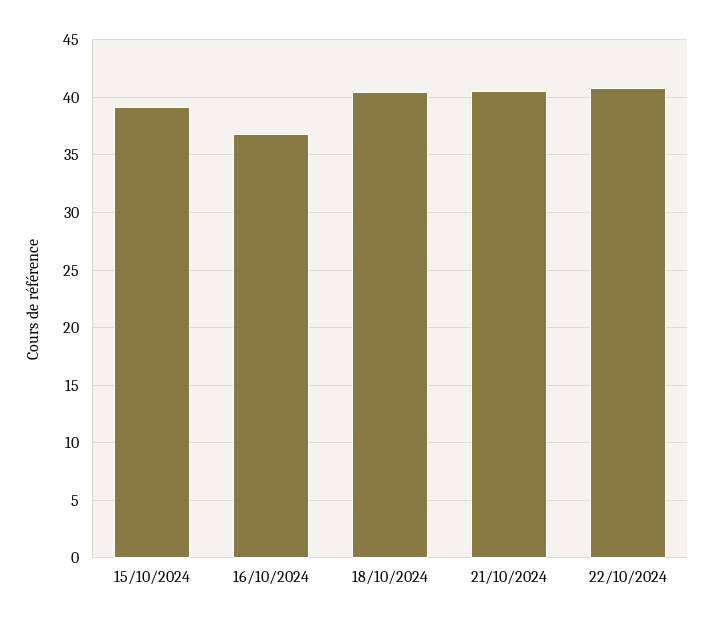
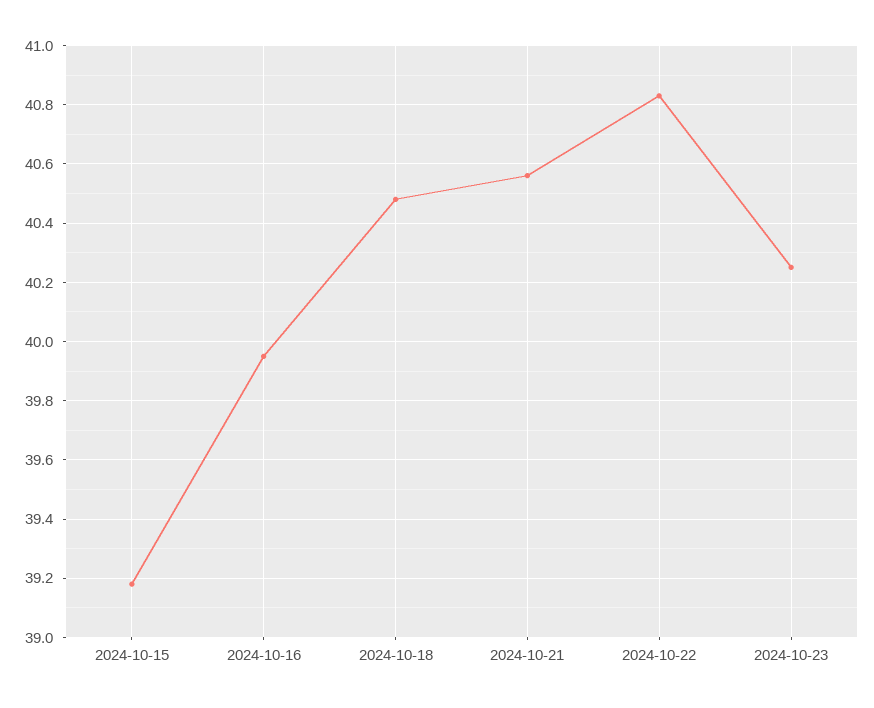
16/10/2024: 37 -> 39.95
2024-10-23: none -> 40.25

